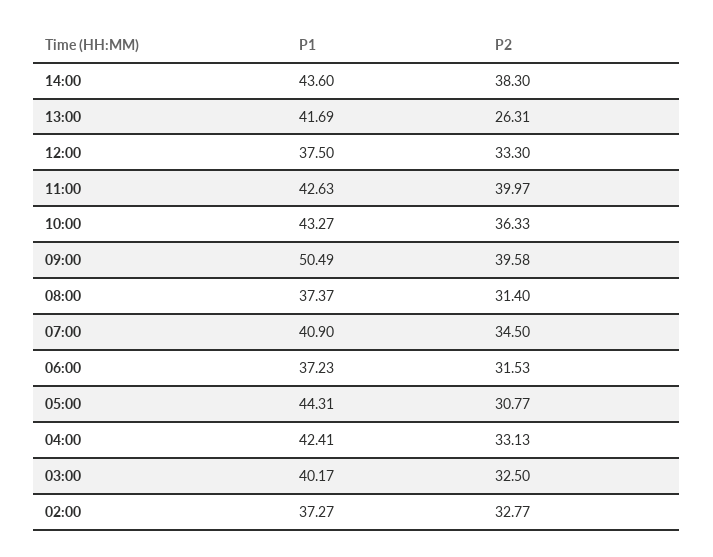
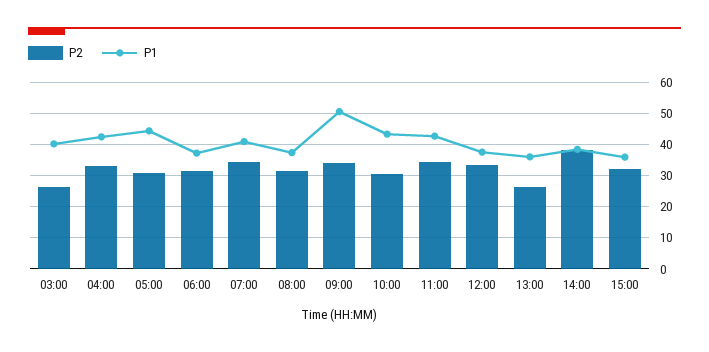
P1, 14:00: 43.6 -> 38
P1, 13:00: 41.69 -> 36
P2, 11:00: 39.97 -> 34
P2, 10:00: 36.33 -> 30
P2, 09:00: 39.58 -> 34
P2, 03:00: 32.5 -> 26
P1, 02:00: 37.27 -> none
P2, 02:00: 32.77 -> none
P2, 15:00: none -> 32
P1, 15:00: none -> 36

